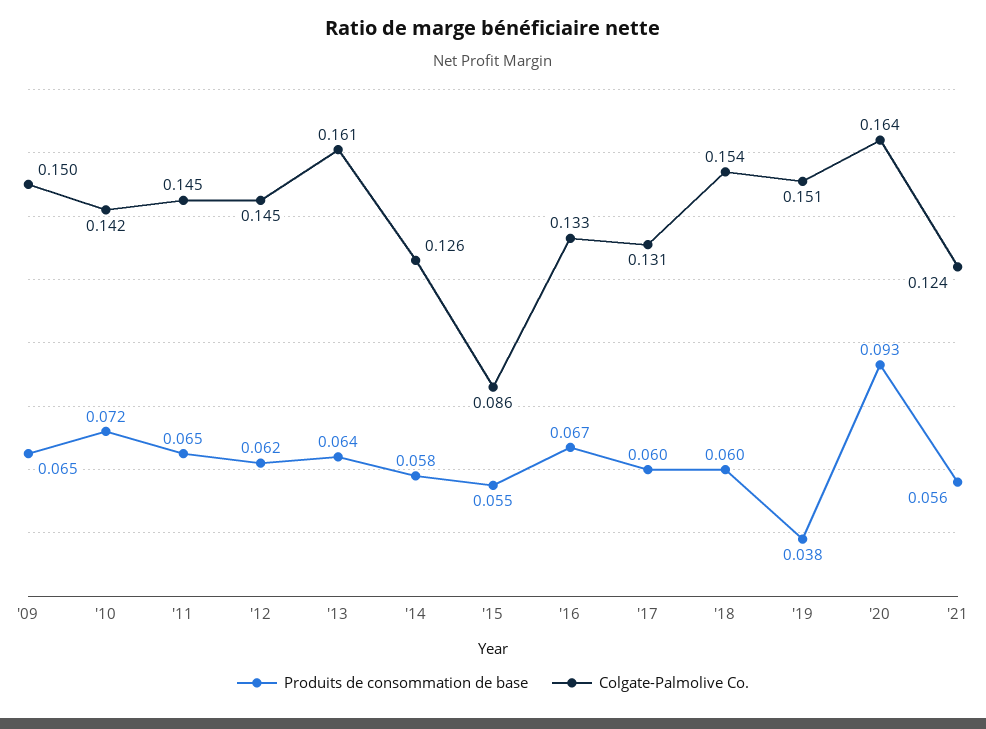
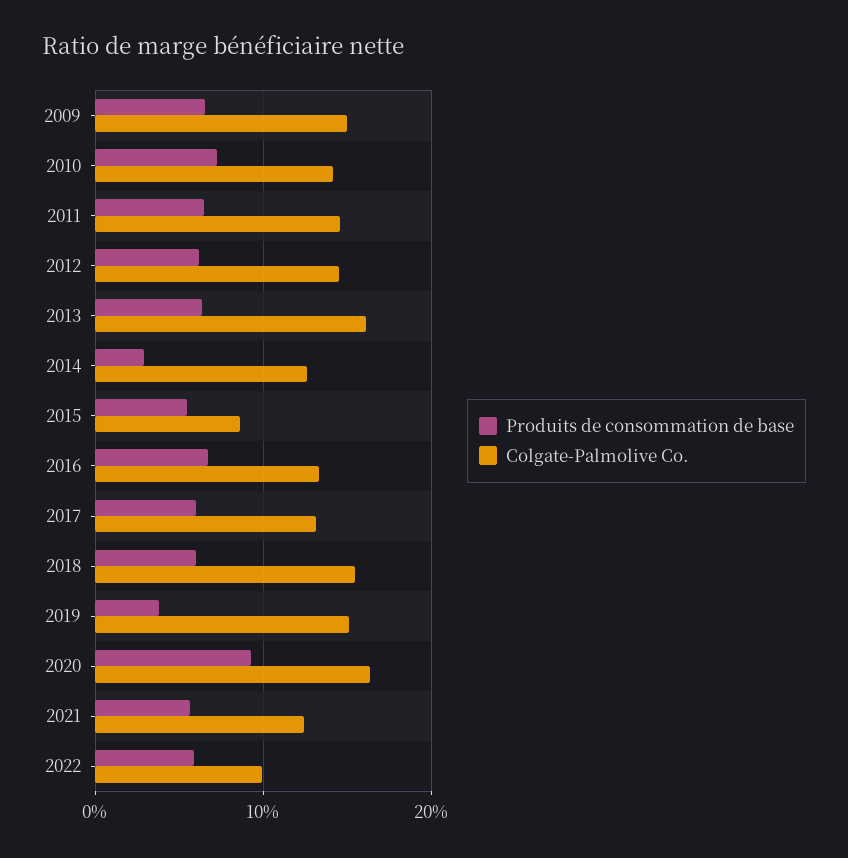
Produits de consommation de base, '14: 0.058 -> 0.03
Produits de consommation de base, 2022: none -> 0.06
Colgate-Palmolive Co., 2022: none -> 0.1

